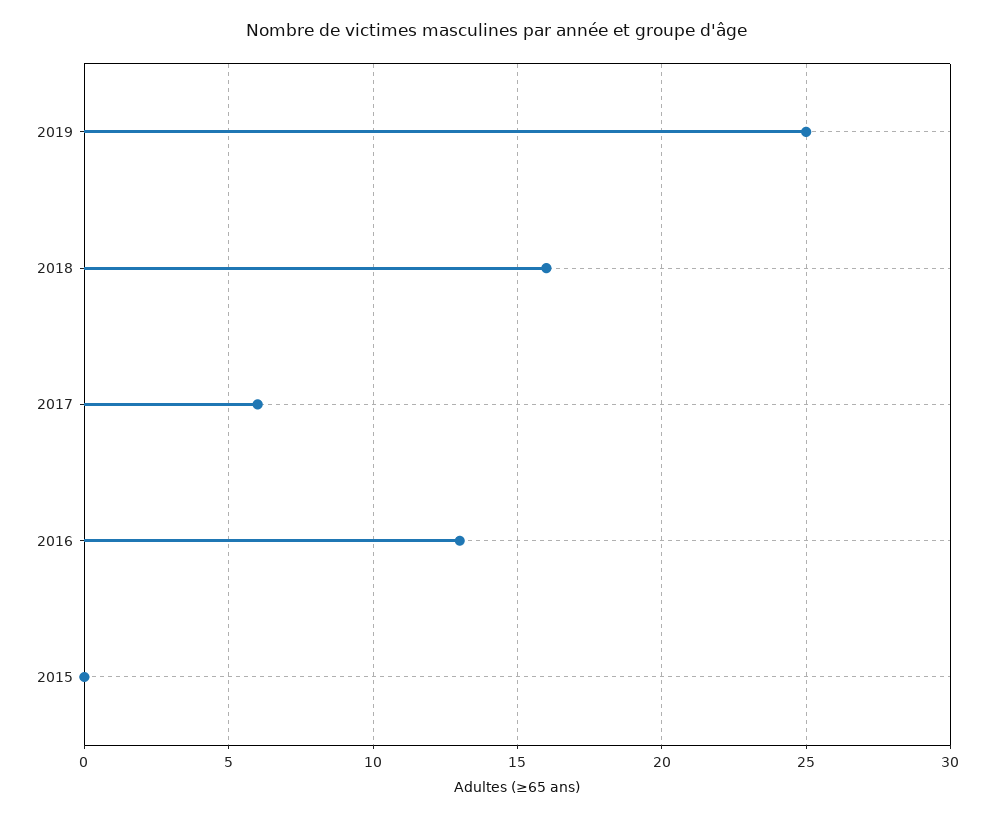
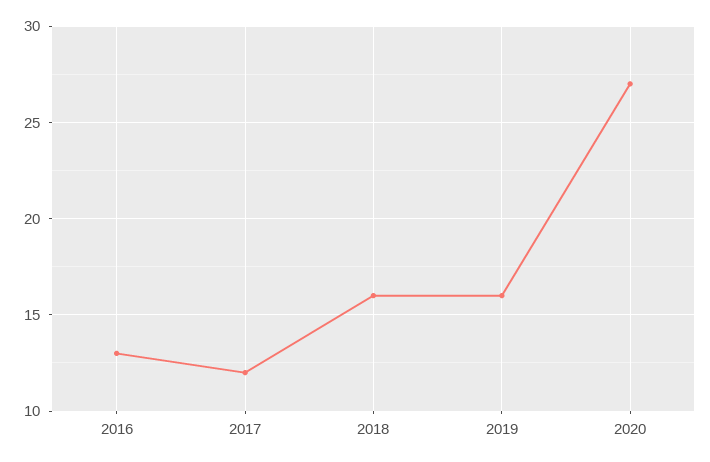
2019: 25 -> 16
2017: 6 -> 12
2015: 0 -> none
2020: none -> 27

